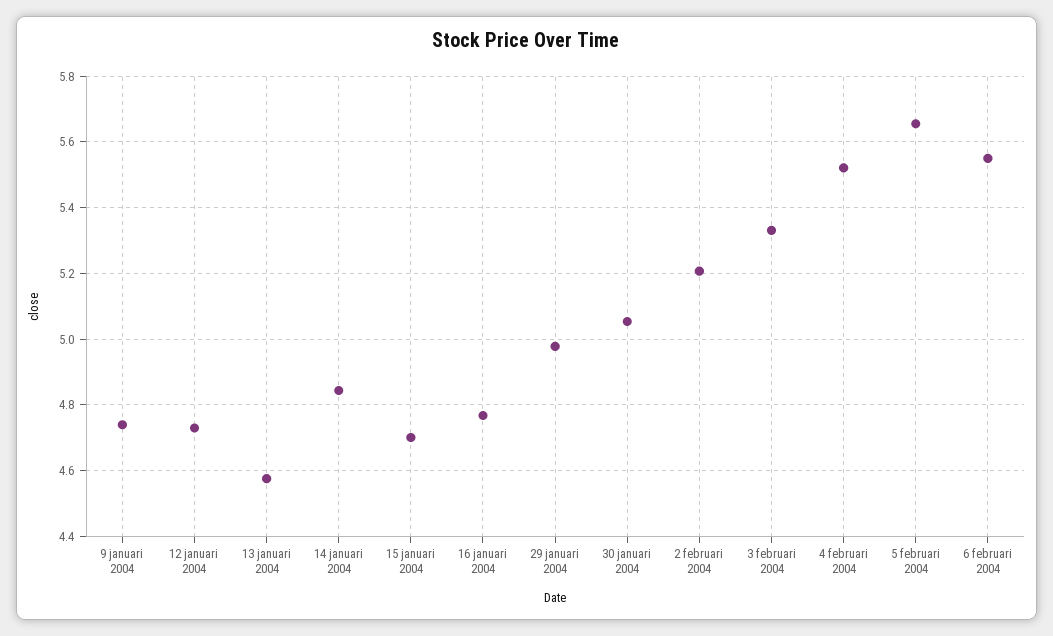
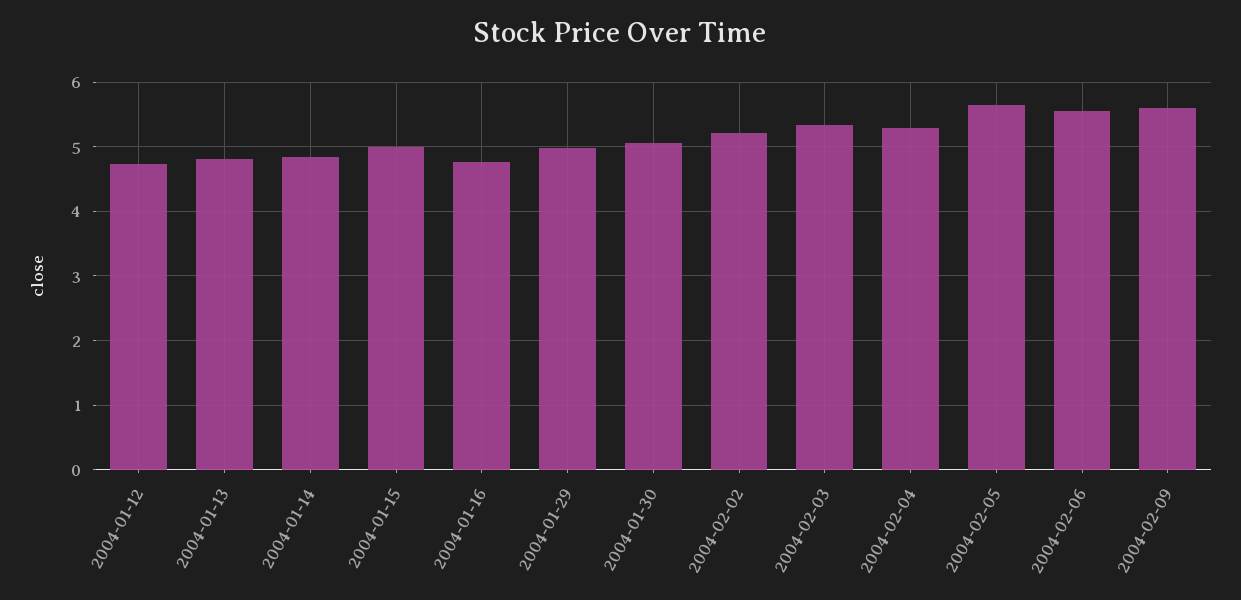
9 januari 2004: 4.74 -> none
13 januari 2004: 4.58 -> 4.8
15 januari 2004: 4.7 -> 5
4 februari 2004: 5.52 -> 5.3
2004-02-09: none -> 5.6

